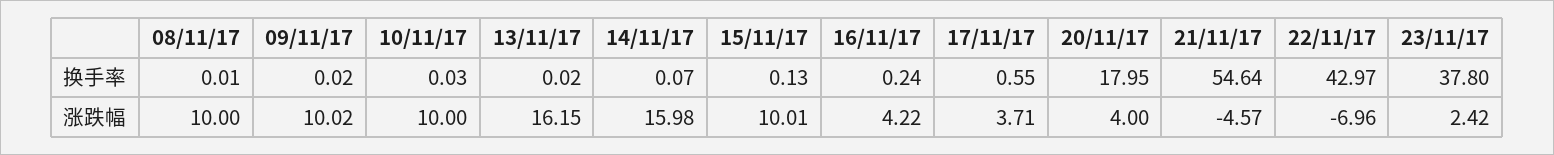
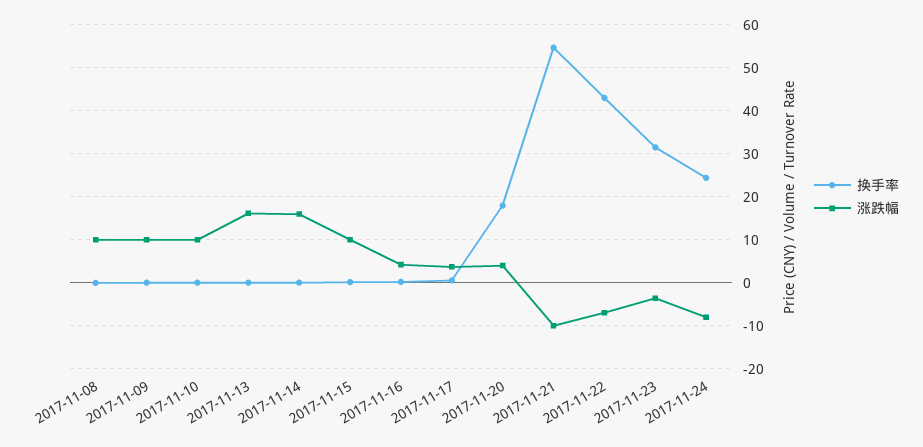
换手率, 23/11/17: 37.8 -> 32
涨跌幅, 21/11/17: -4.57 -> -10
涨跌幅, 23/11/17: 2.42 -> -4
换手率, 2017-11-24: none -> 24
涨跌幅, 2017-11-24: none -> -8

